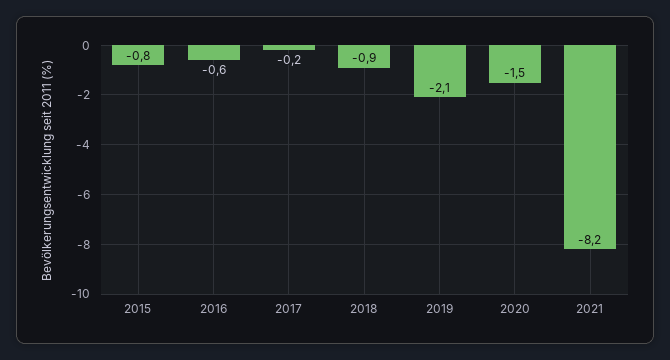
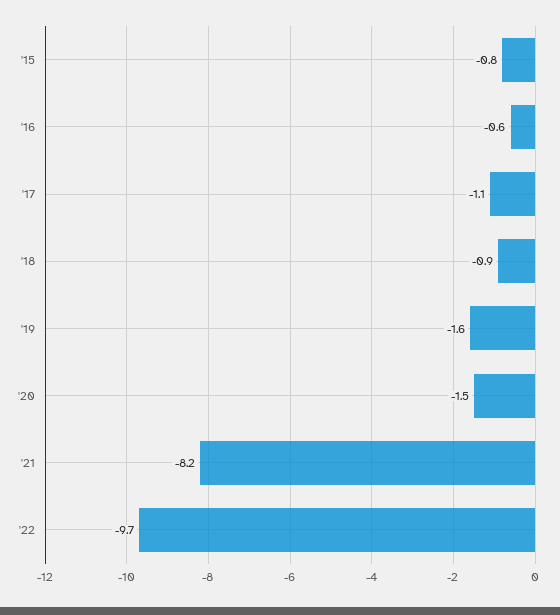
2017: -0.2 -> -1.1
2019: -2.1 -> -1.6
'22: none -> -9.7

